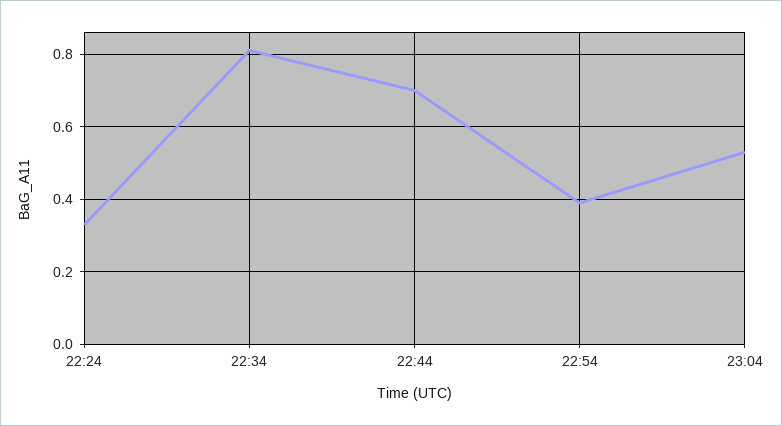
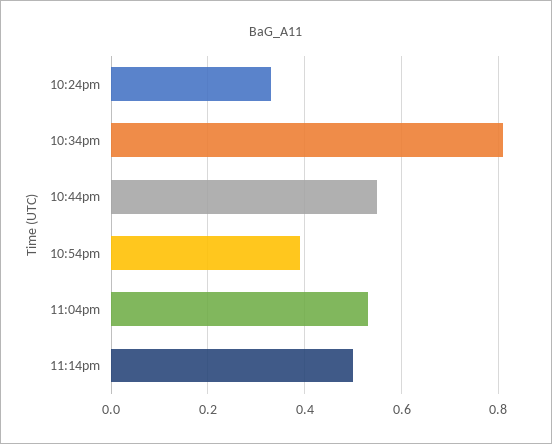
22:44: 0.7 -> 0.55
11:14pm: none -> 0.5

